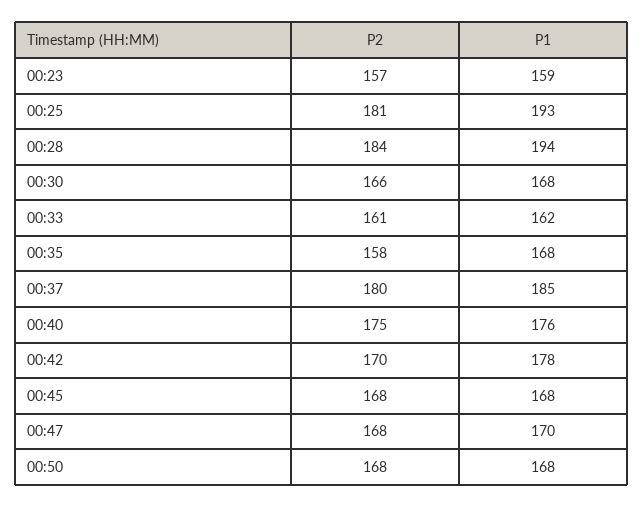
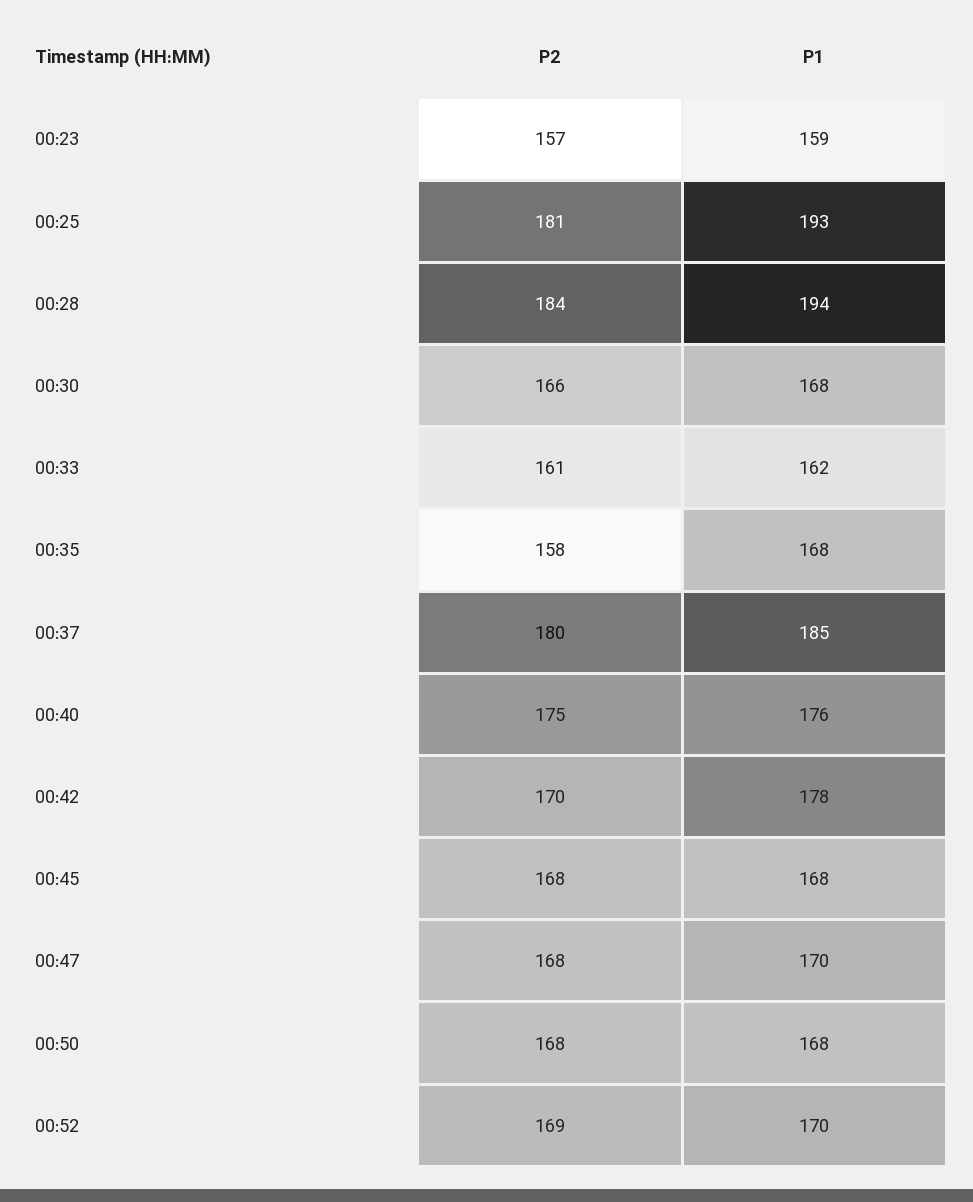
P2, 00:52: none -> 169
P1, 00:52: none -> 170

